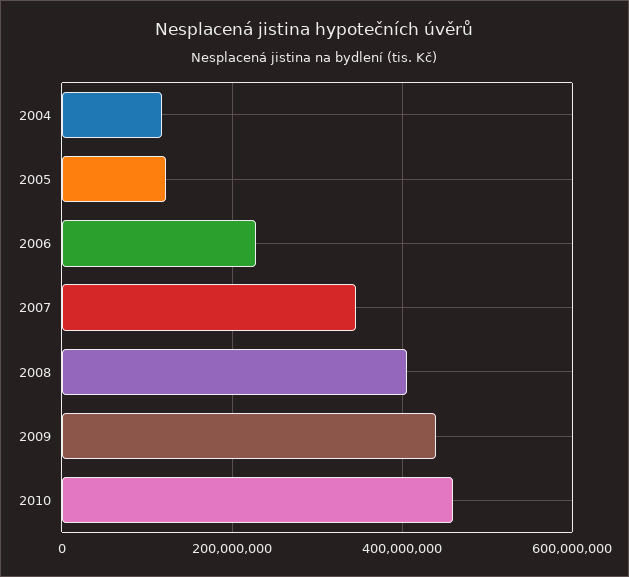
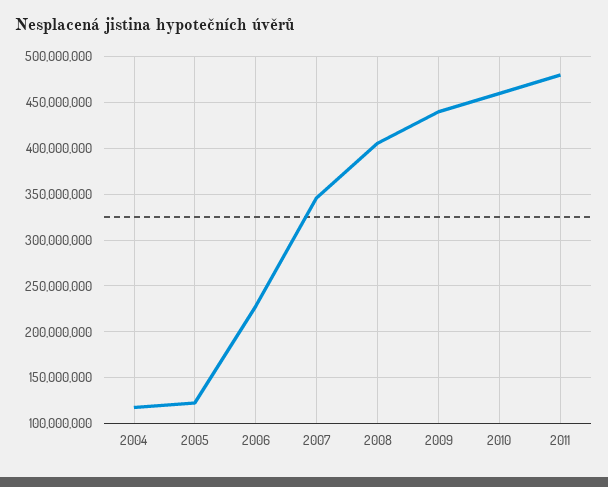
2011: none -> 480000000

